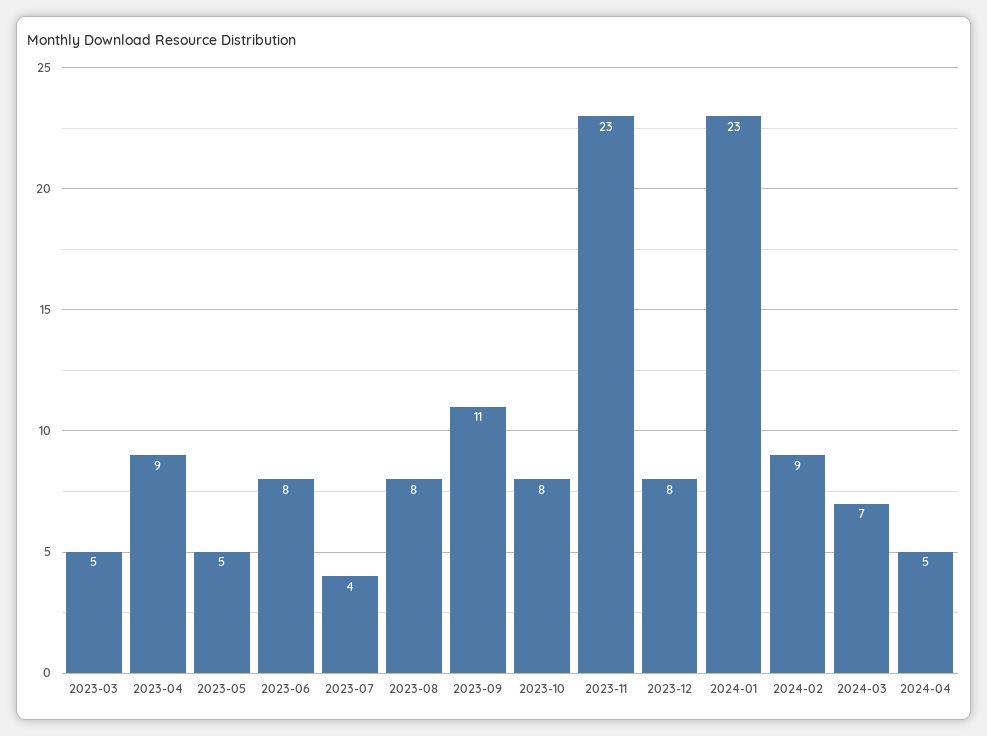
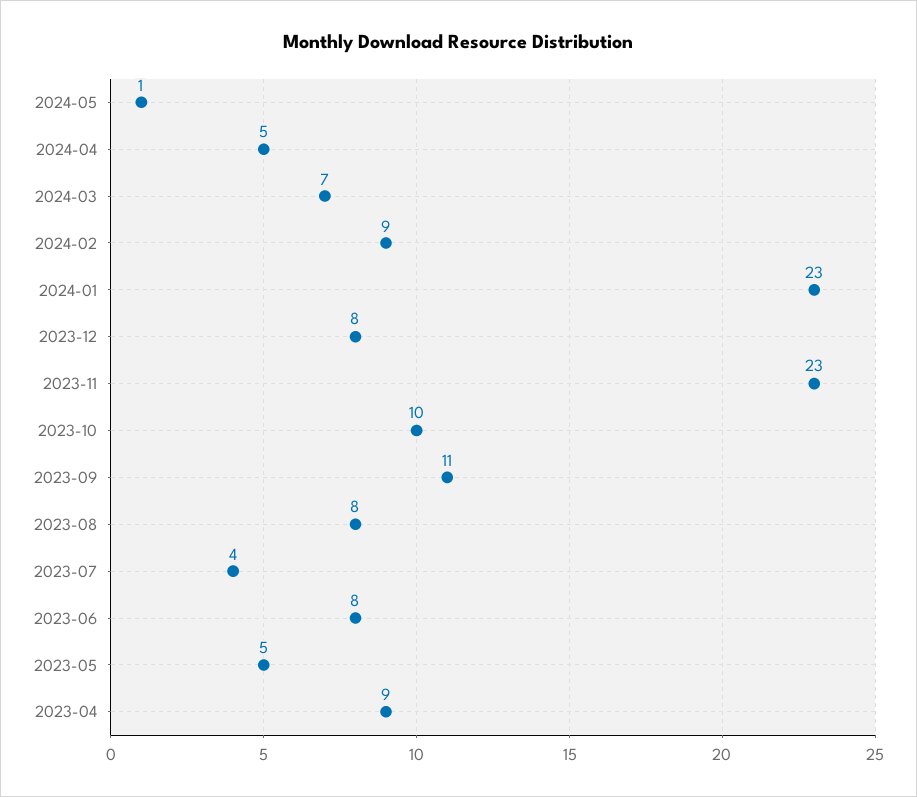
2023-03: 5 -> none
2023-10: 8 -> 10
2024-05: none -> 1

